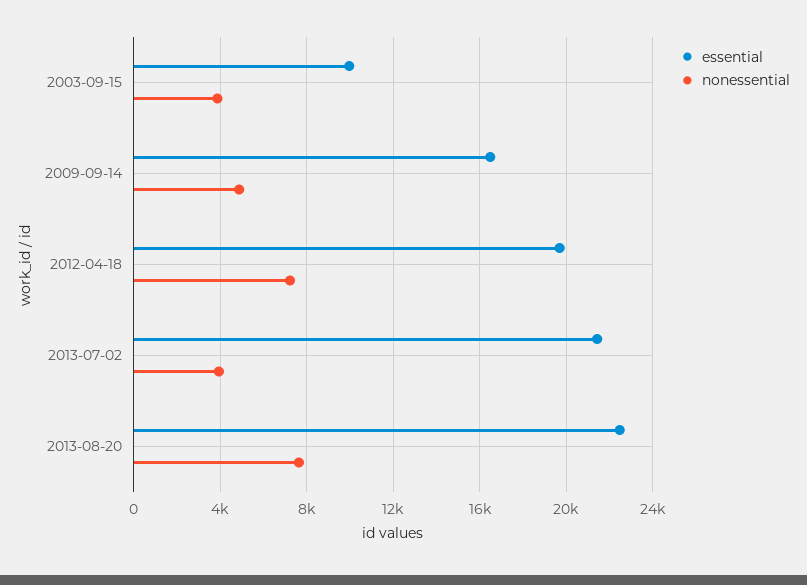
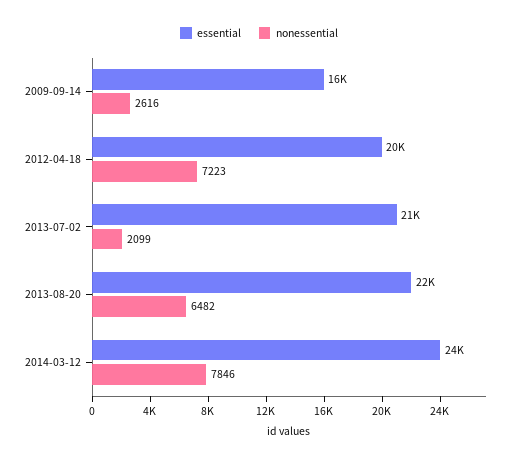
essential, 2003-09-15: 10000 -> none
nonessential, 2003-09-15: 4000 -> none
nonessential, 2009-09-14: 5000 -> 2616
nonessential, 2013-07-02: 4000 -> 2099
nonessential, 2013-08-20: 7500 -> 6482
essential, 2014-03-12: none -> 24000
nonessential, 2014-03-12: none -> 7846

